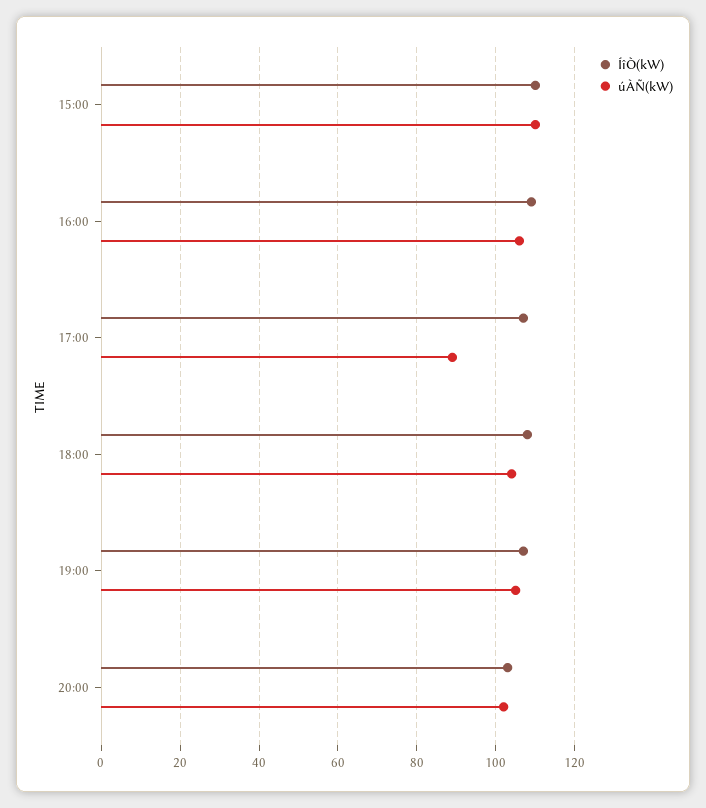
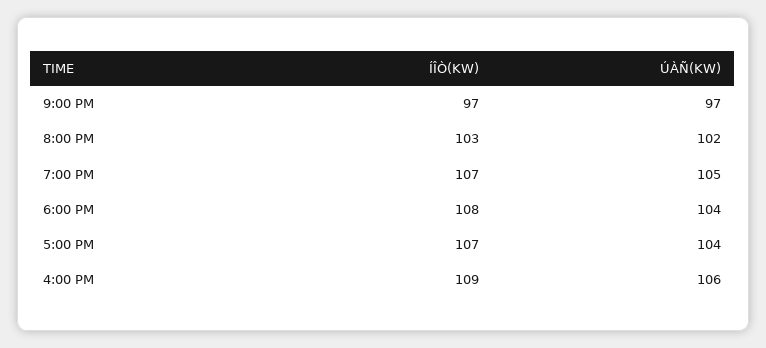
ÍîÒ(kW), 15:00: 110 -> none
úÀÑ(kW), 15:00: 110 -> none
úÀÑ(kW), 17:00: 90 -> 104
ÍîÒ(kW), 9:00 PM: none -> 97
úÀÑ(kW), 9:00 PM: none -> 97

